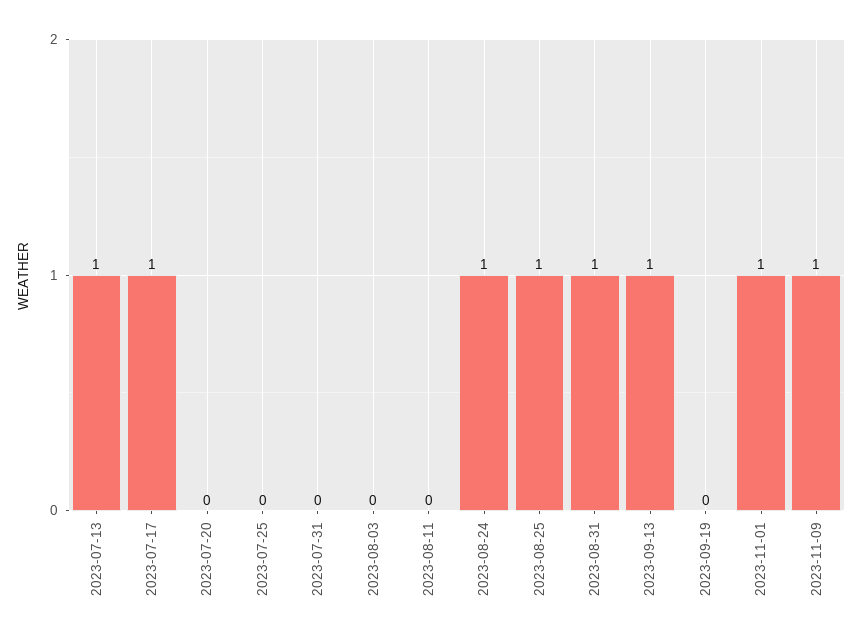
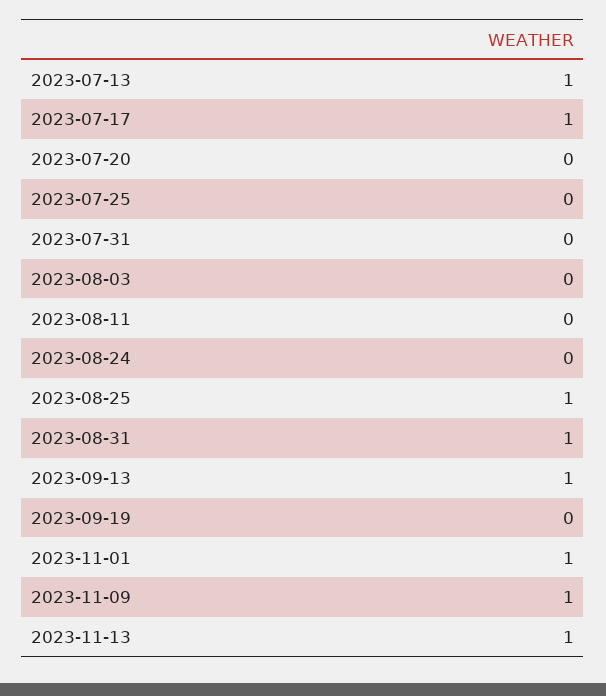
2023-08-24: 1 -> 0
2023-11-13: none -> 1

